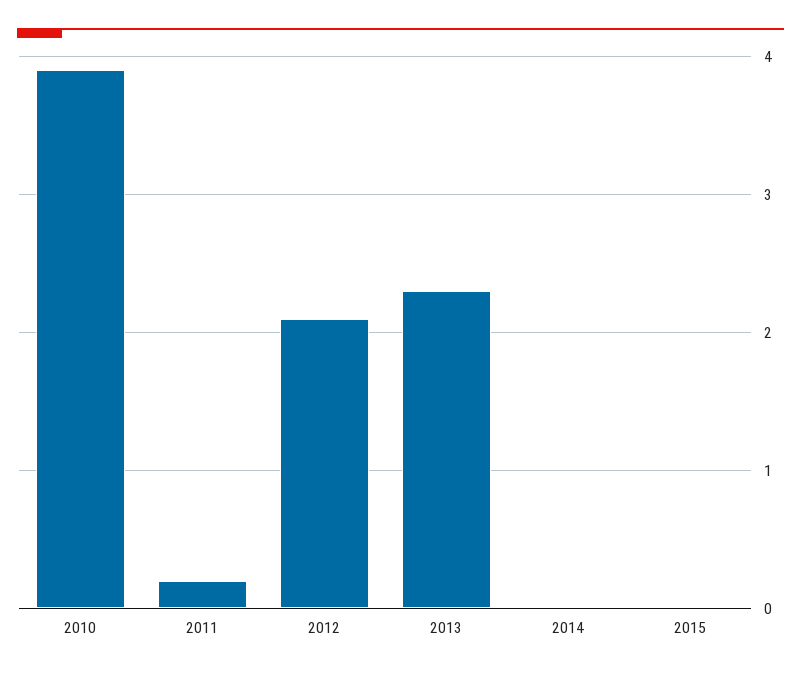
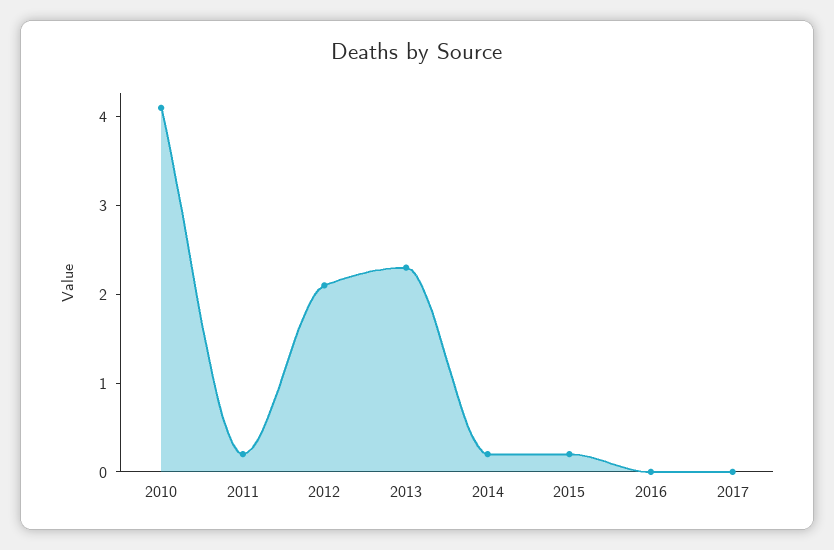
2010: 3.9 -> 4.1
2014: 0 -> 0.2
2015: 0 -> 0.2
2016: none -> 0
2017: none -> 0

